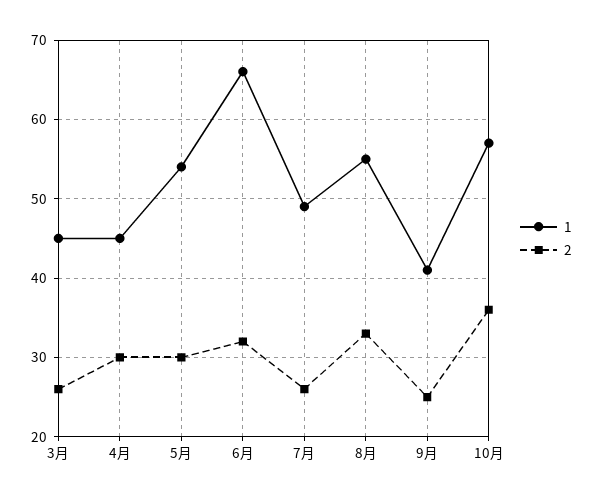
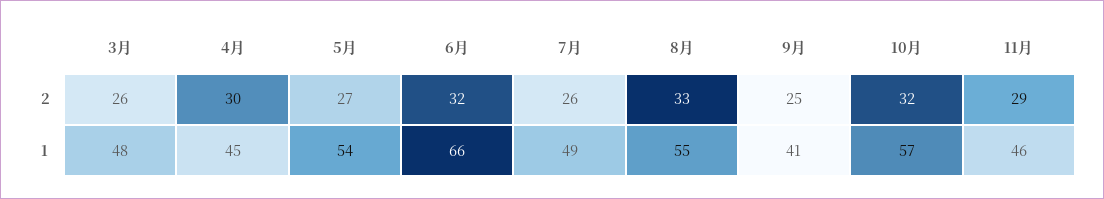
1, 3月: 45 -> 48
2, 5月: 30 -> 27
2, 10月: 36 -> 32
2, 11月: none -> 29
1, 11月: none -> 46

